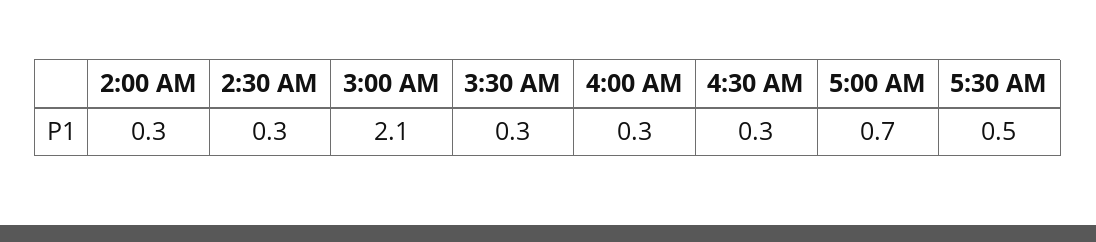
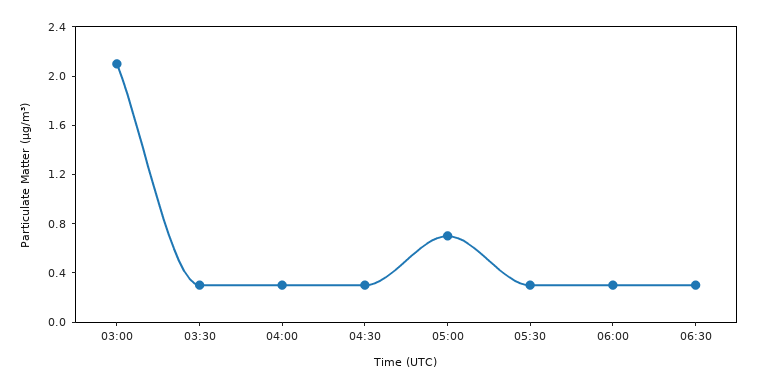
2:00 AM: 0.3 -> none
2:30 AM: 0.3 -> none
5:30 AM: 0.5 -> 0.3
06:00: none -> 0.3
06:30: none -> 0.3

